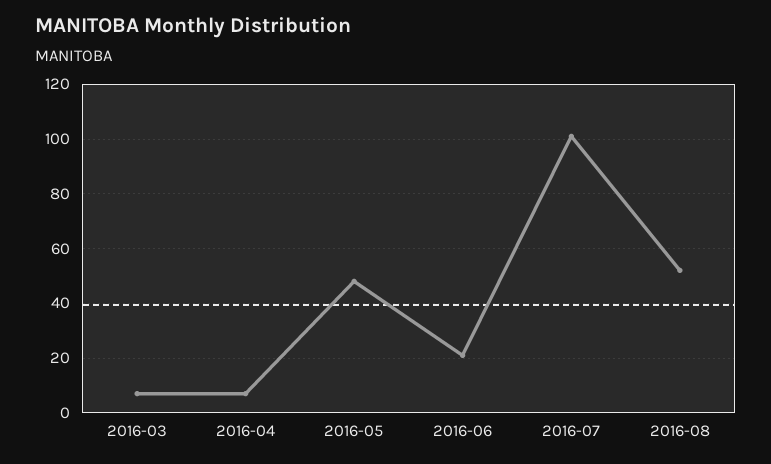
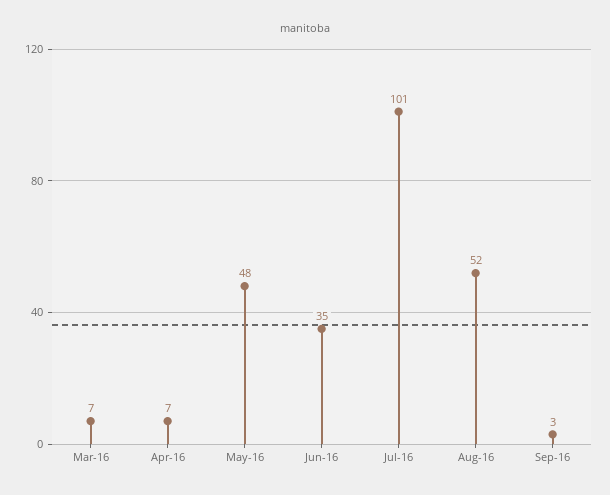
2016-06: 20 -> 35
Sep-16: none -> 3

